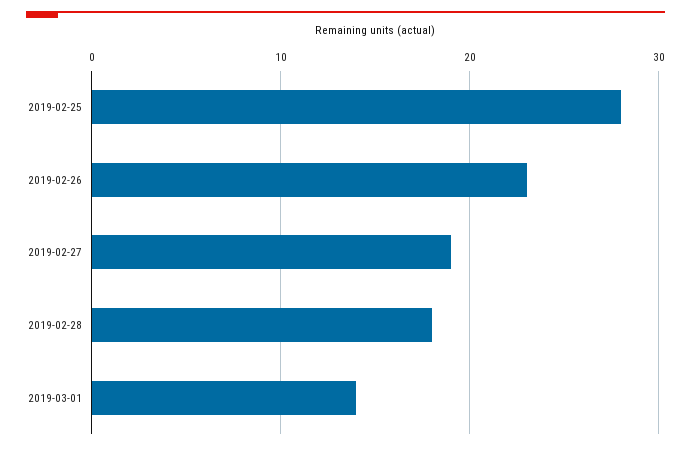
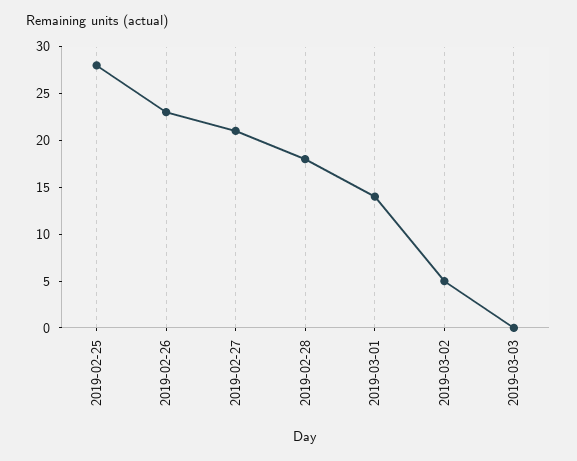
2019-02-27: 19 -> 21
2019-03-02: none -> 5
2019-03-03: none -> 0

